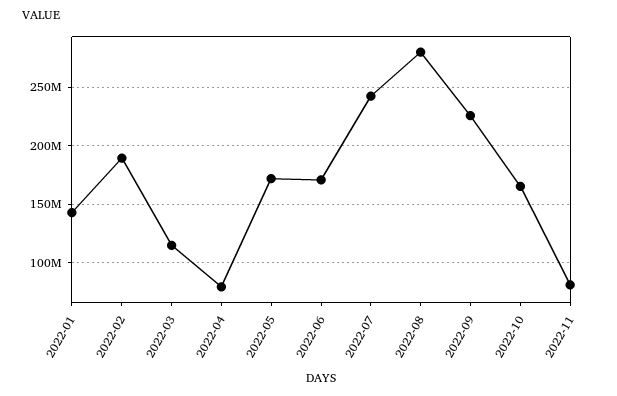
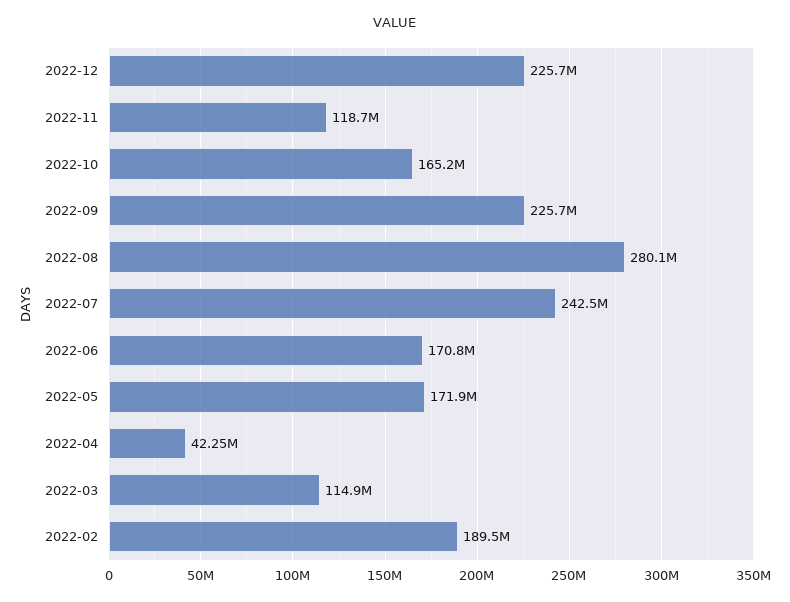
2022-01: 140000000 -> none
2022-04: 80000000 -> 42250000
2022-11: 80000000 -> 118700000
2022-12: none -> 225700000

